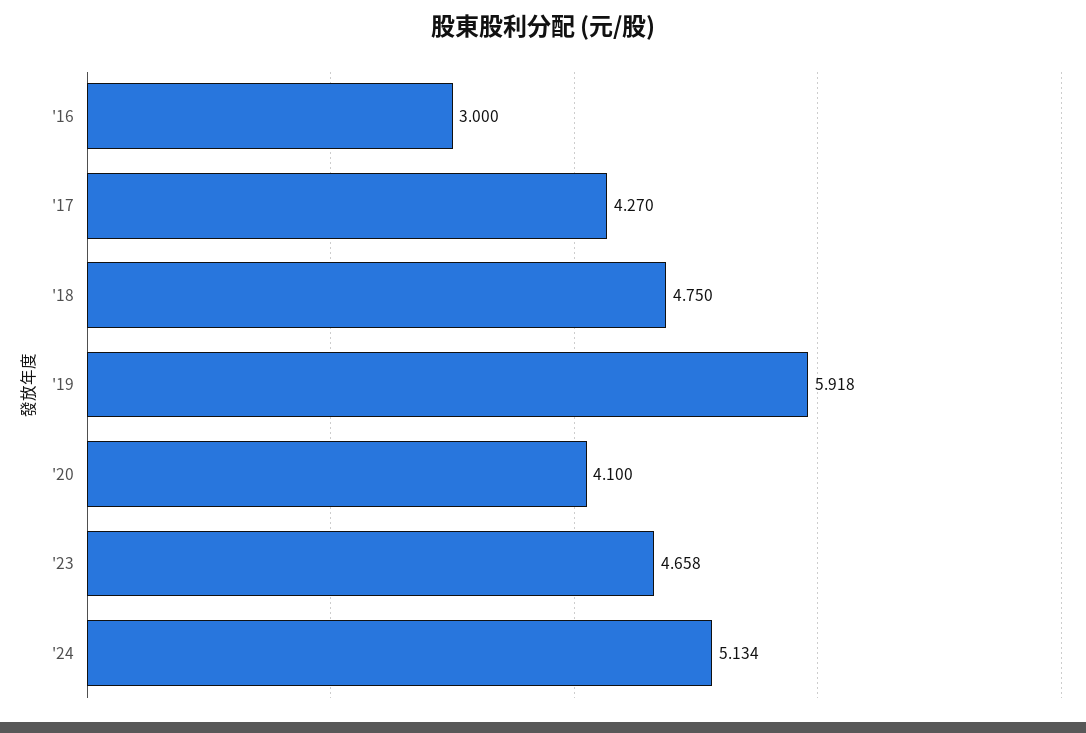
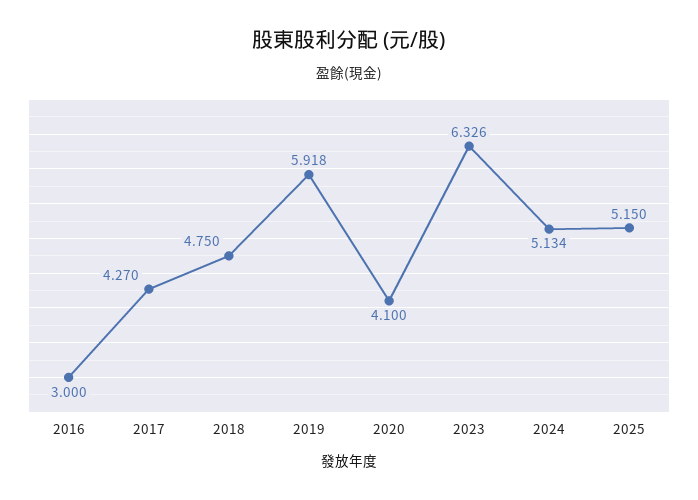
'23: 4.658 -> 6.326
2025: none -> 5.15

